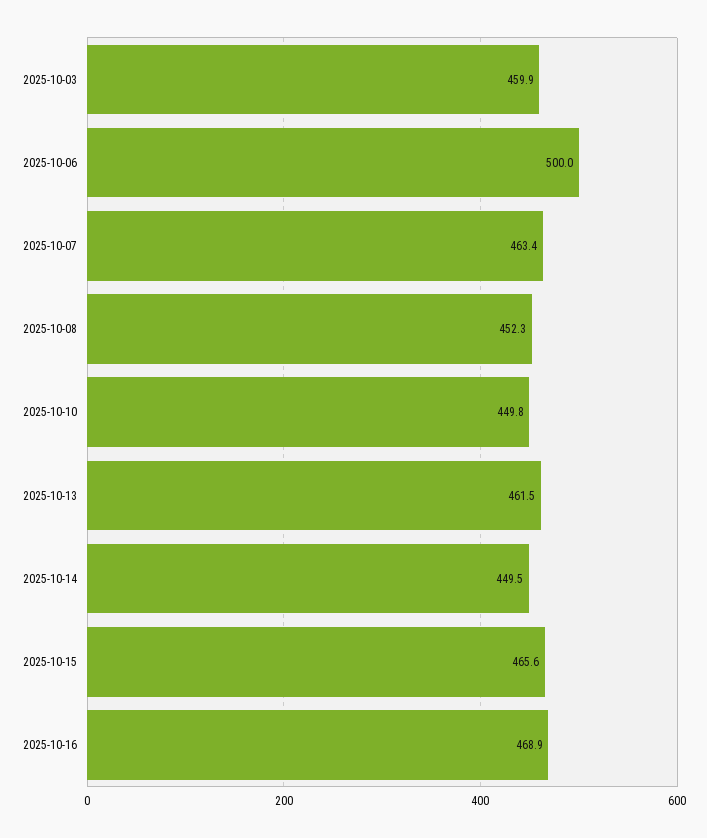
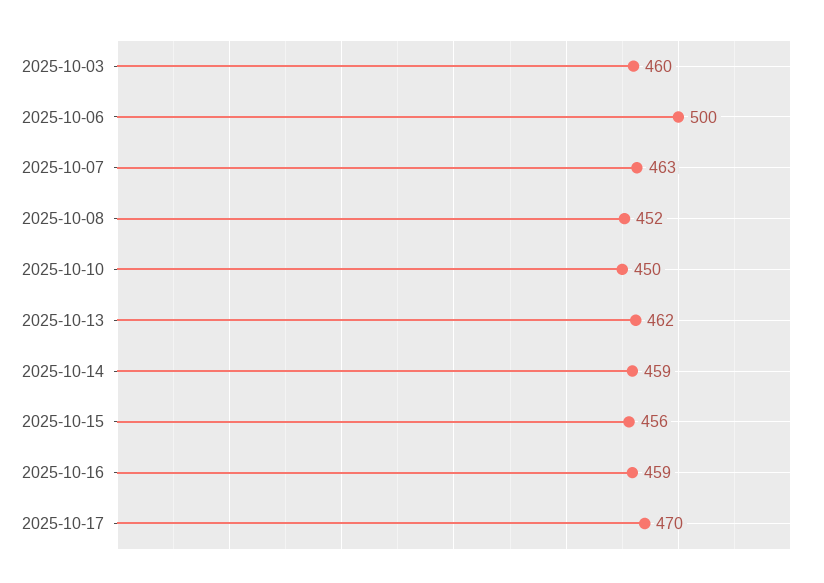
2025-10-14: 449.5 -> 459
2025-10-15: 465.6 -> 456
2025-10-16: 468.9 -> 459
2025-10-17: none -> 470

